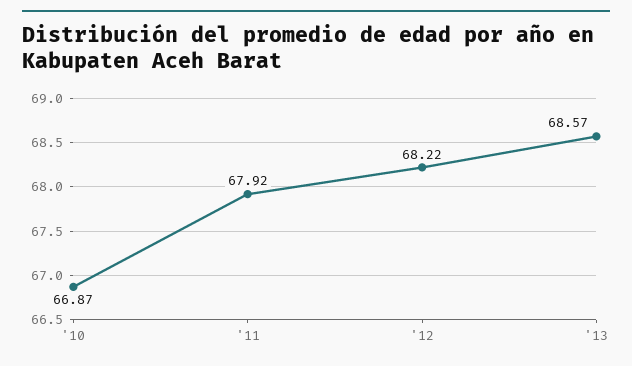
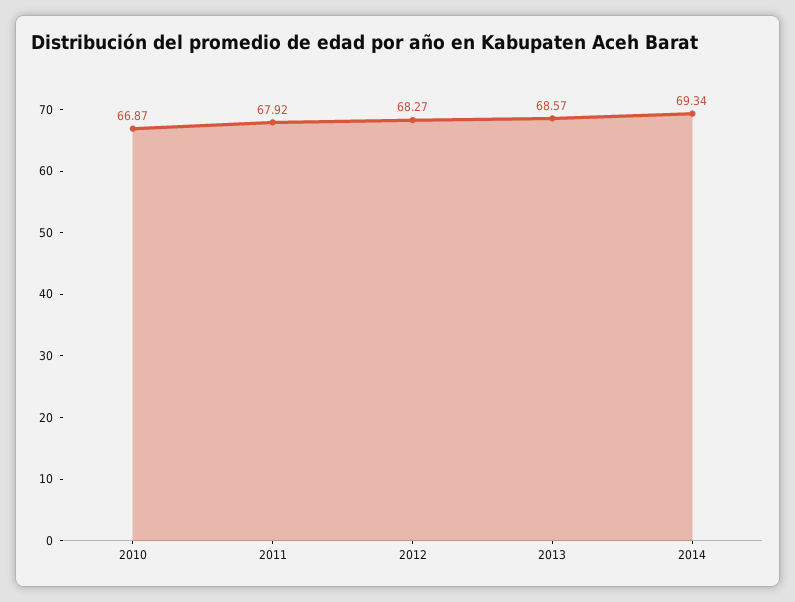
'12: 68.22 -> 68.27
2014: none -> 69.34

